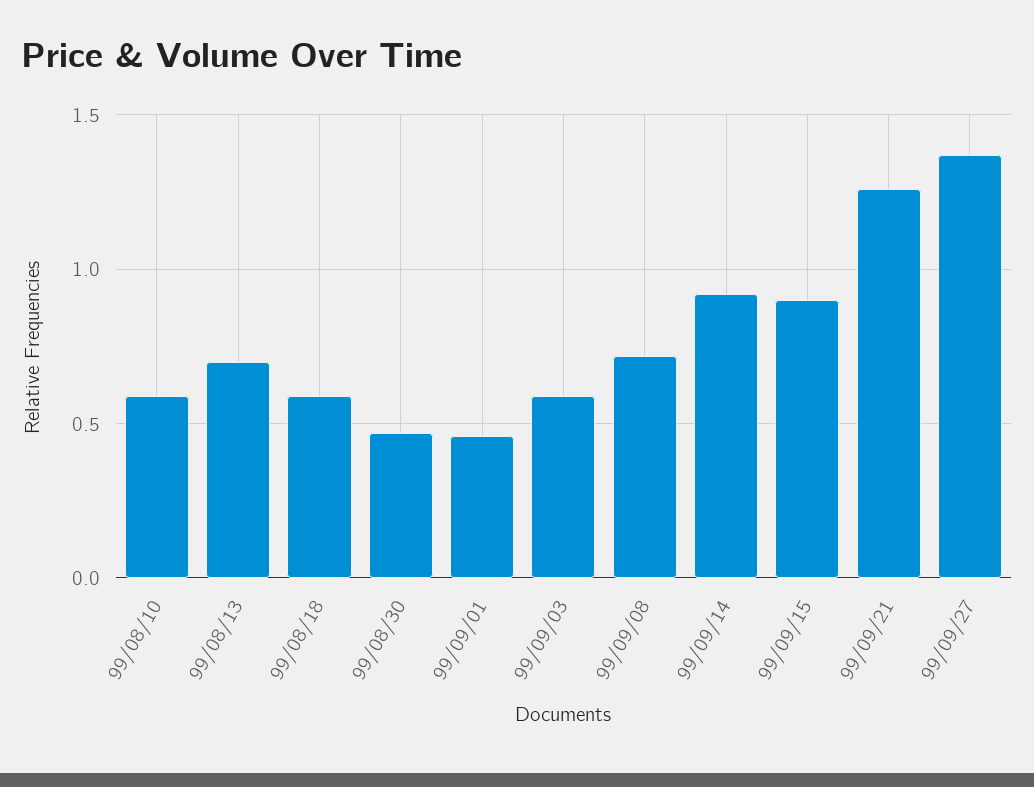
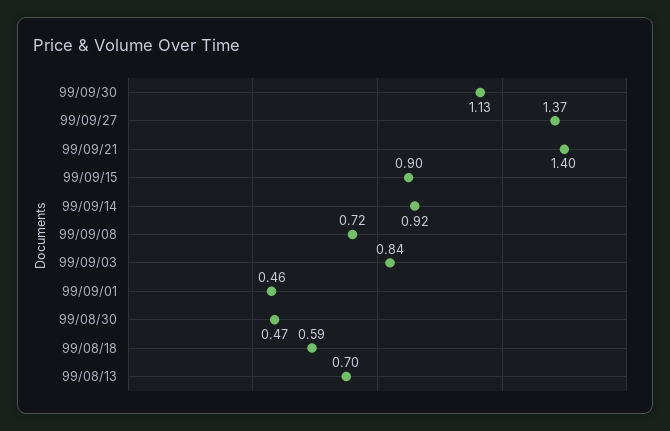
99/08/10: 0.6 -> none
99/09/03: 0.6 -> 0.84
99/09/21: 1.25 -> 1.4
99/09/30: none -> 1.13

